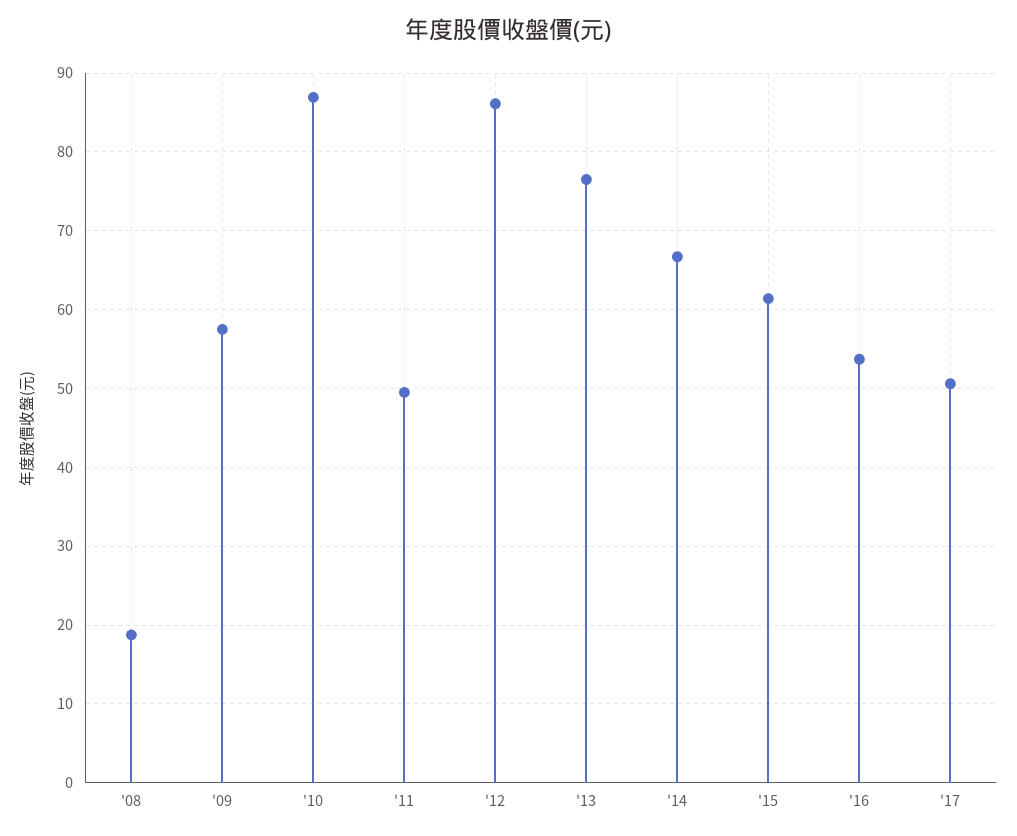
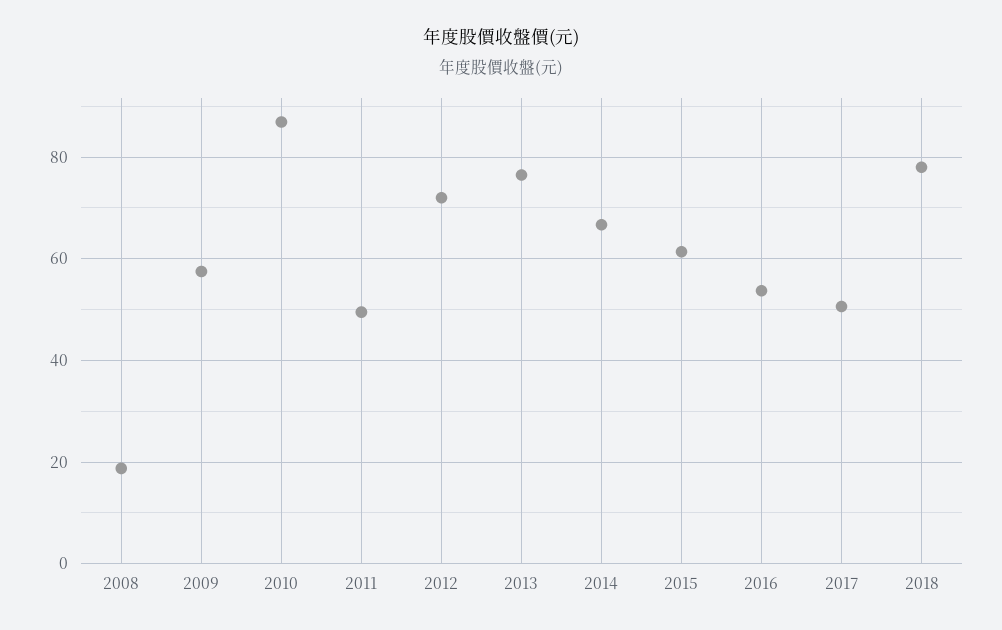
'12: 86 -> 72
2018: none -> 78

